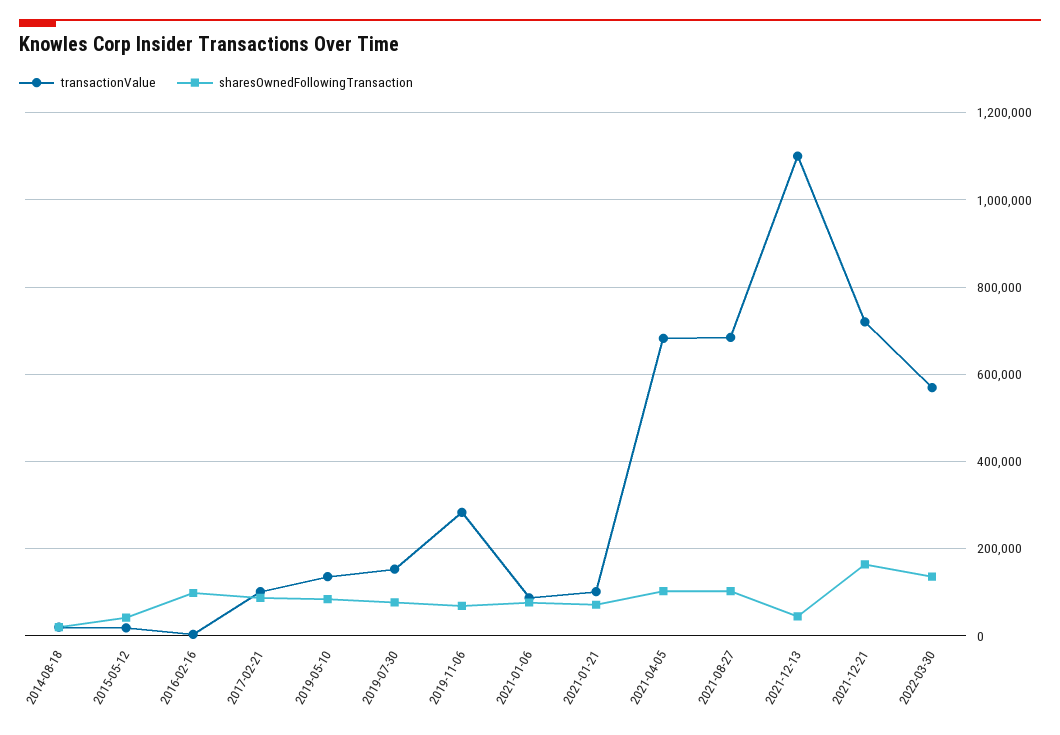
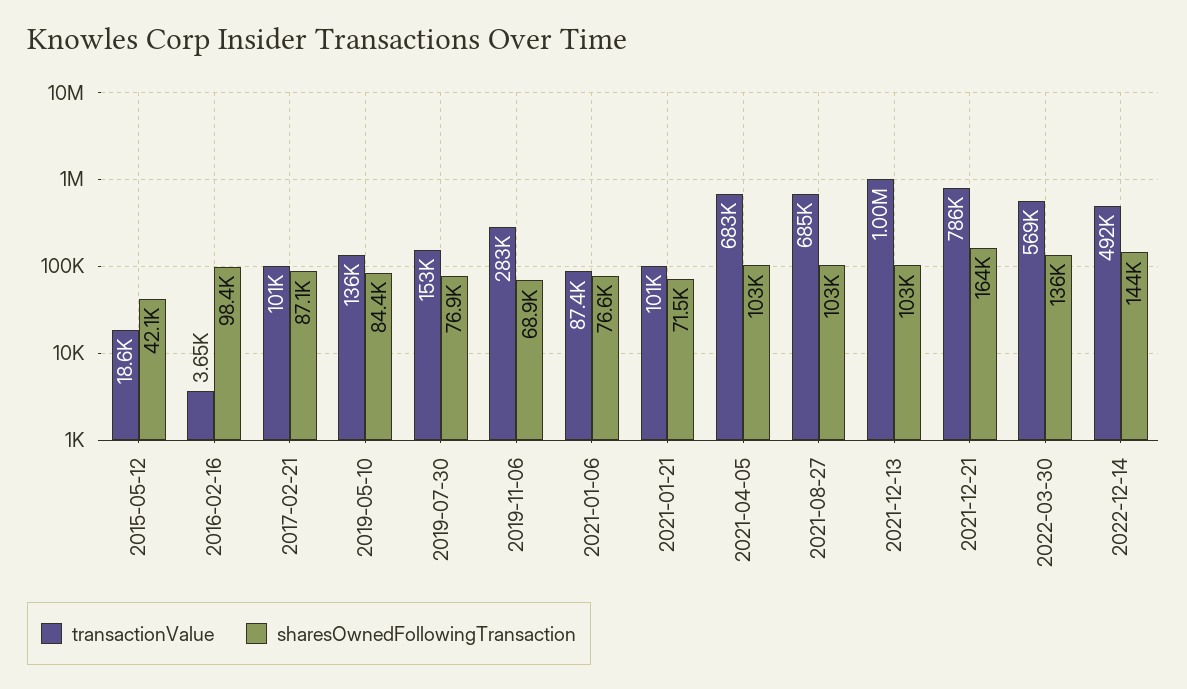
transactionValue, 2014-08-18: 20000 -> none
sharesOwnedFollowingTransaction, 2014-08-18: 20000 -> none
transactionValue, 2021-12-13: 1100000 -> 1000000
sharesOwnedFollowingTransaction, 2021-12-13: 40000 -> 103000
transactionValue, 2021-12-21: 720000 -> 786000
transactionValue, 2022-12-14: none -> 492000
sharesOwnedFollowingTransaction, 2022-12-14: none -> 144000

